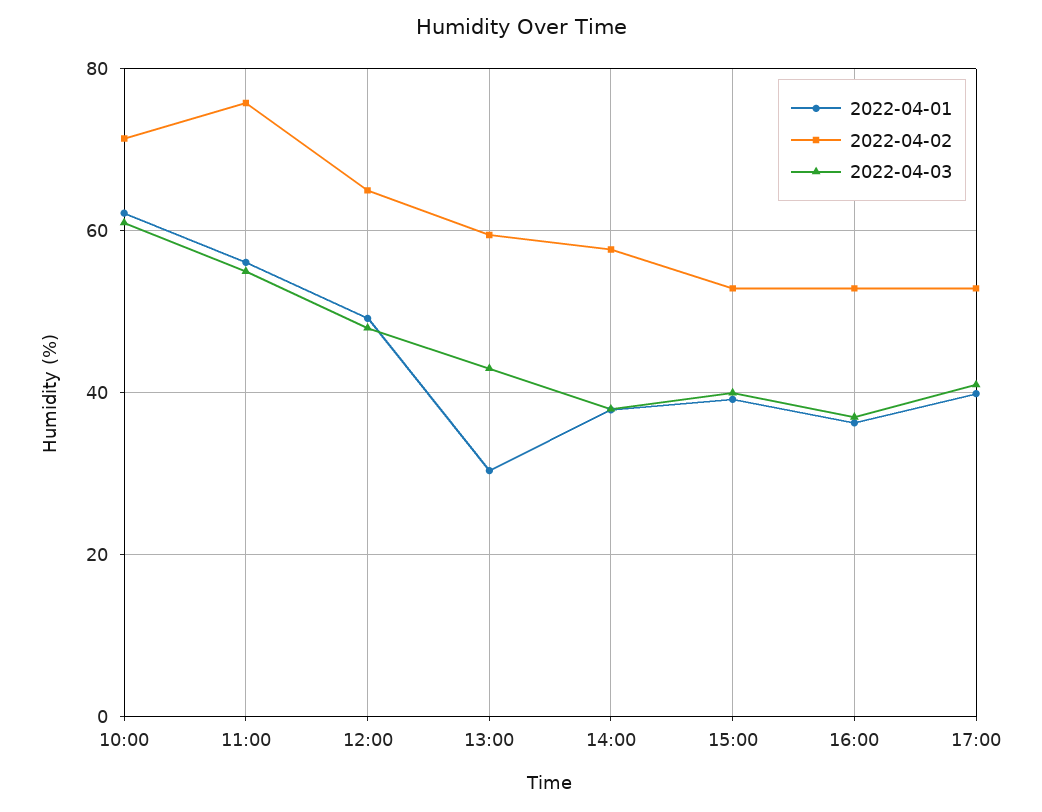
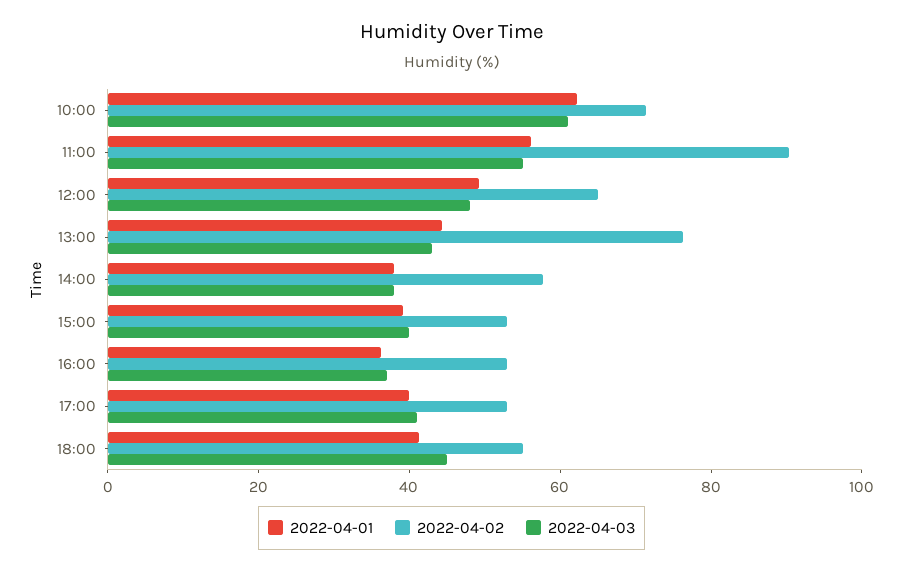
2022-04-02, 11:00: 76 -> 90
2022-04-01, 13:00: 30 -> 45
2022-04-02, 13:00: 60 -> 75
2022-04-01, 18:00: none -> 40
2022-04-02, 18:00: none -> 55
2022-04-03, 18:00: none -> 45

